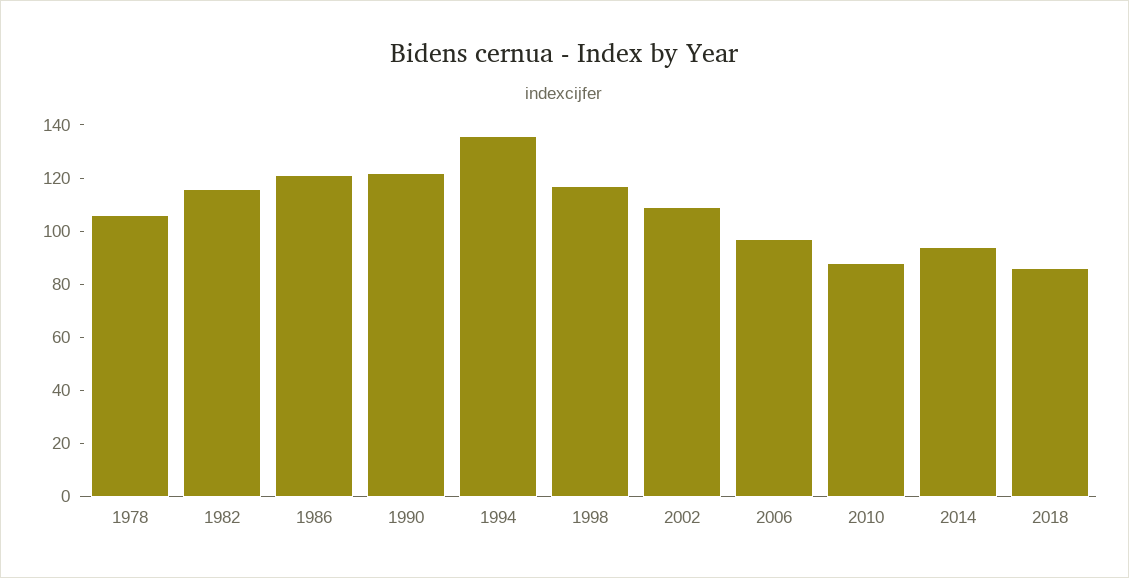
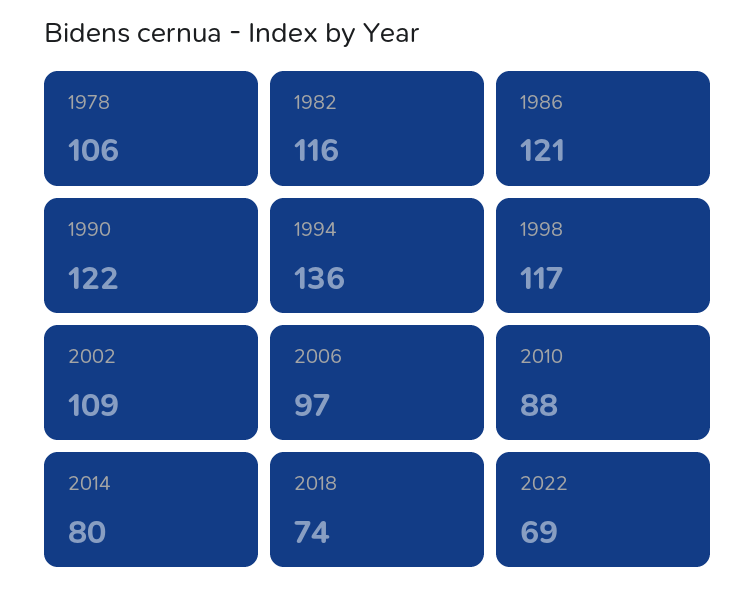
2014: 95 -> 80
2018: 85 -> 74
2022: none -> 69

